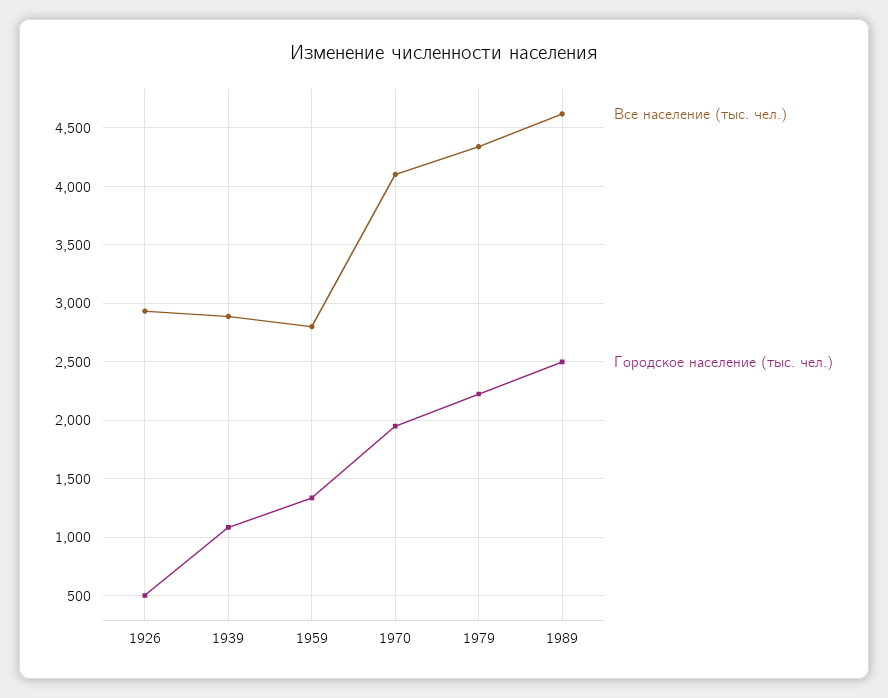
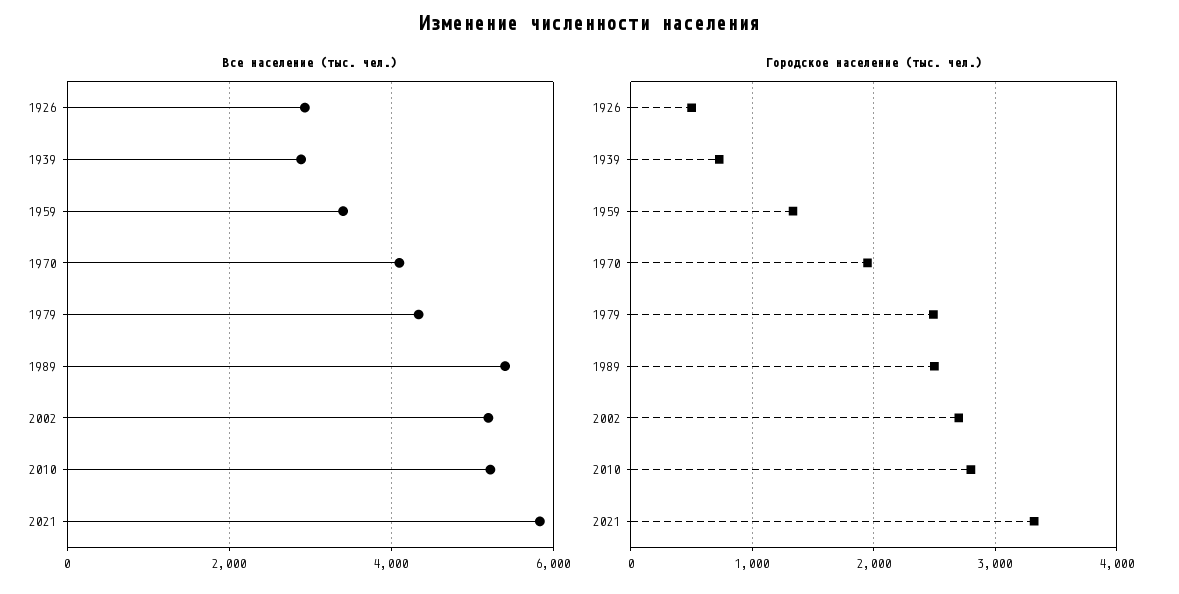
Городское население (тыс. чел.), 1939: 1100 -> 700
Все население (тыс. чел.), 1959: 2800 -> 3400
Городское население (тыс. чел.), 1979: 2200 -> 2500
Все население (тыс. чел.), 1989: 4600 -> 5400
Все население (тыс. чел.), 2002: none -> 5200
Все население (тыс. чел.), 2010: none -> 5200
Все население (тыс. чел.), 2021: none -> 5800
Городское население (тыс. чел.), 2002: none -> 2700
Городское население (тыс. чел.), 2010: none -> 2800
Городское население (тыс. чел.), 2021: none -> 3300

